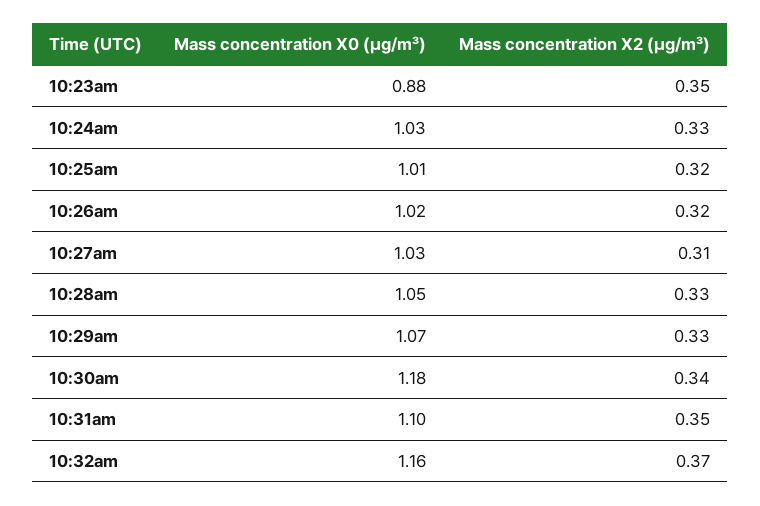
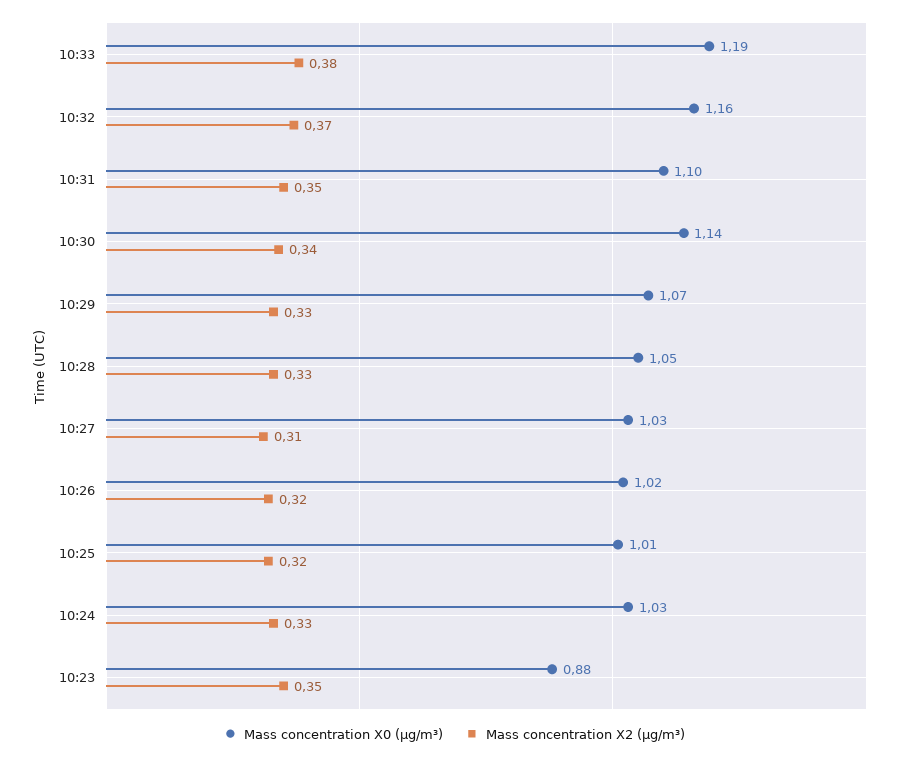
Mass concentration X0 (μg/m³), 10:30am: 1.18 -> 1.14
Mass concentration X0 (μg/m³), 10:33: none -> 1.19
Mass concentration X2 (μg/m³), 10:33: none -> 0.38

